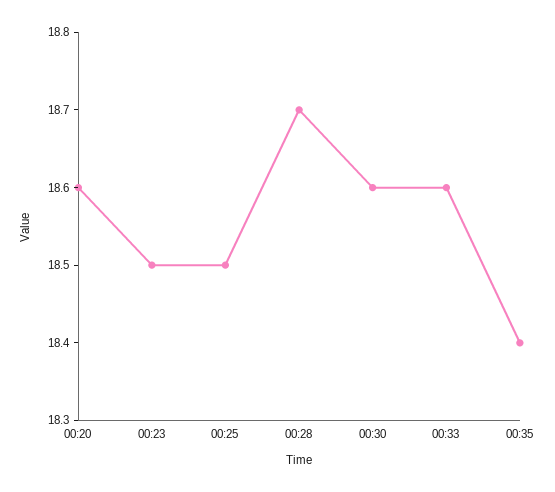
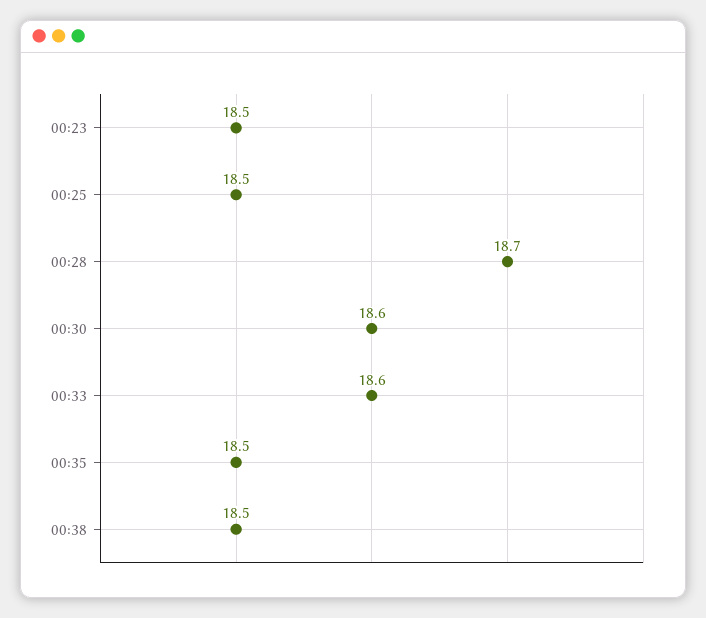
00:20: 18.6 -> none
00:35: 18.4 -> 18.5
00:38: none -> 18.5

